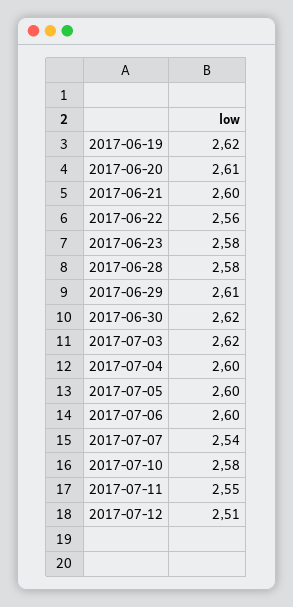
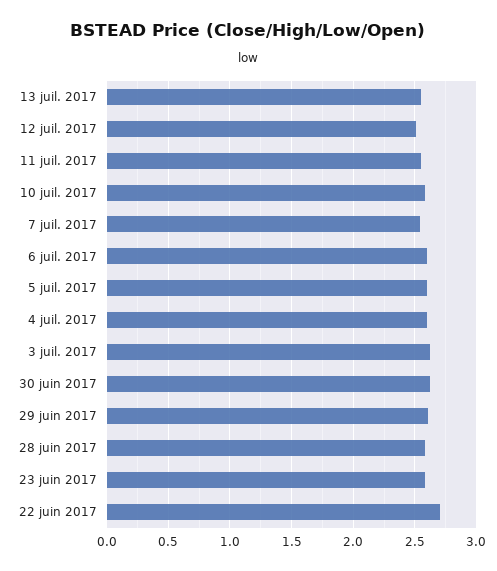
2017-06-19: 2.62 -> none
2017-06-20: 2.61 -> none
2017-06-21: 2.6 -> none
2017-06-22: 2.56 -> 2.7
13 juil. 2017: none -> 2.55

